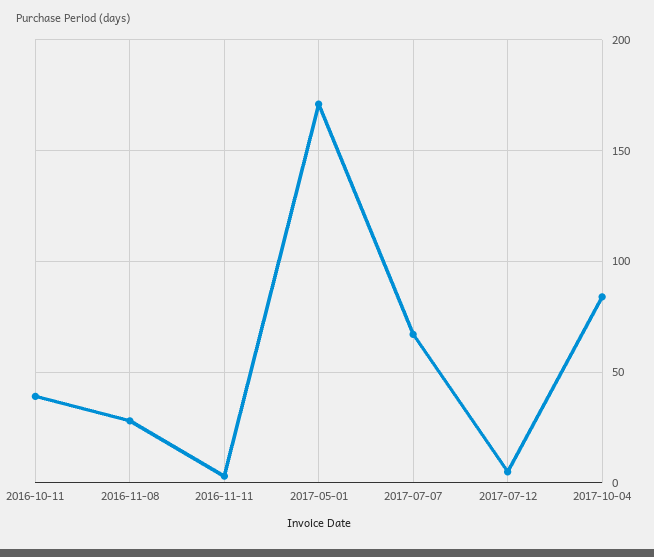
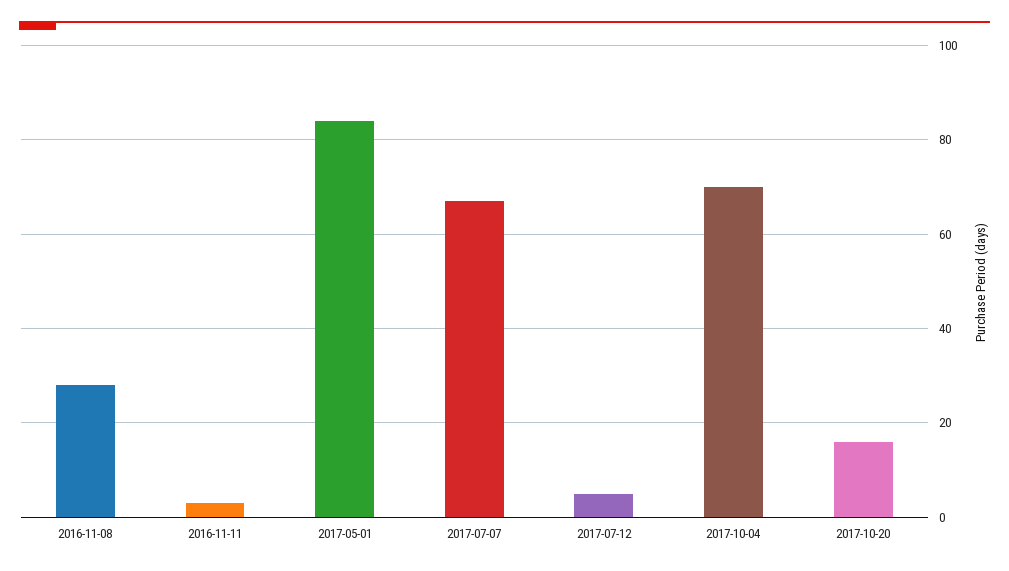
2016-10-11: 40 -> none
2017-05-01: 170 -> 85
2017-10-04: 85 -> 70
2017-10-20: none -> 15

